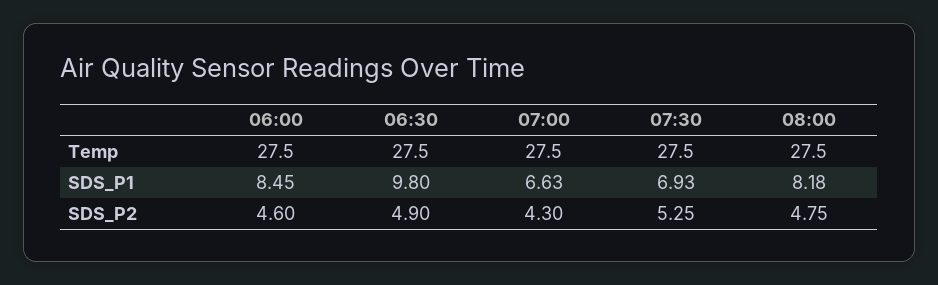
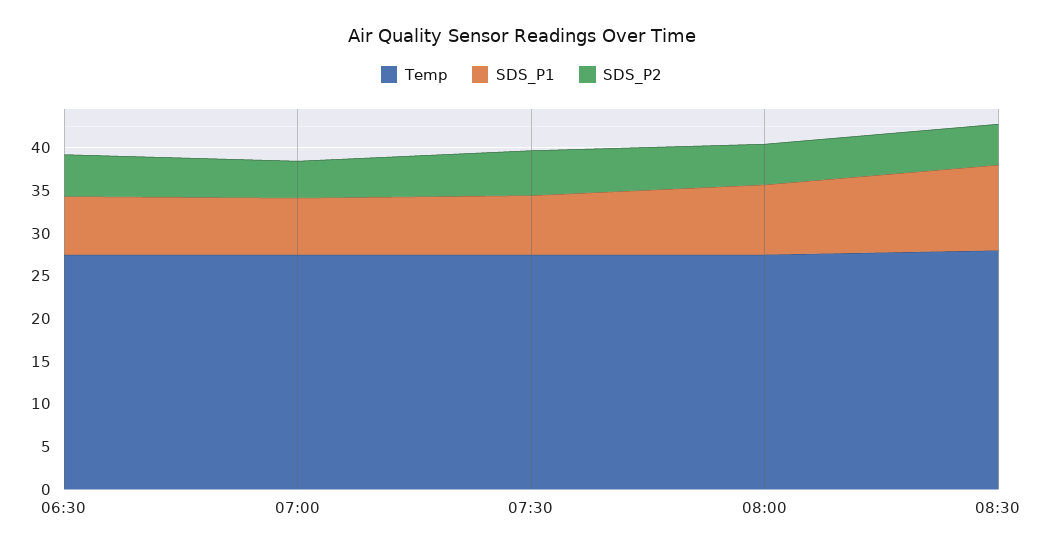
Temp, 06:00: 27.5 -> none
SDS_P1, 06:00: 8.45 -> none
SDS_P1, 06:30: 9.8 -> 7
SDS_P2, 06:00: 4.6 -> none
Temp, 08:30: none -> 28
SDS_P1, 08:30: none -> 10
SDS_P2, 08:30: none -> 5

